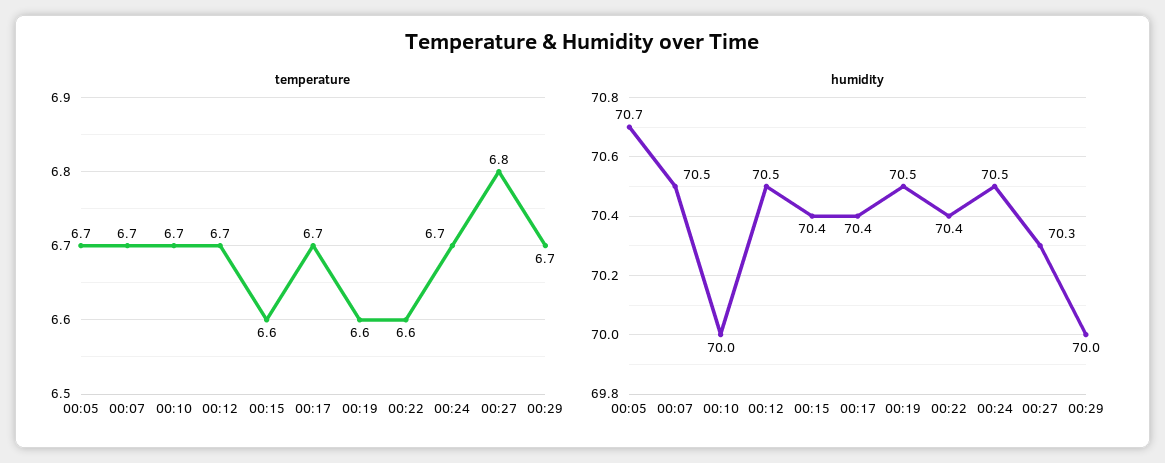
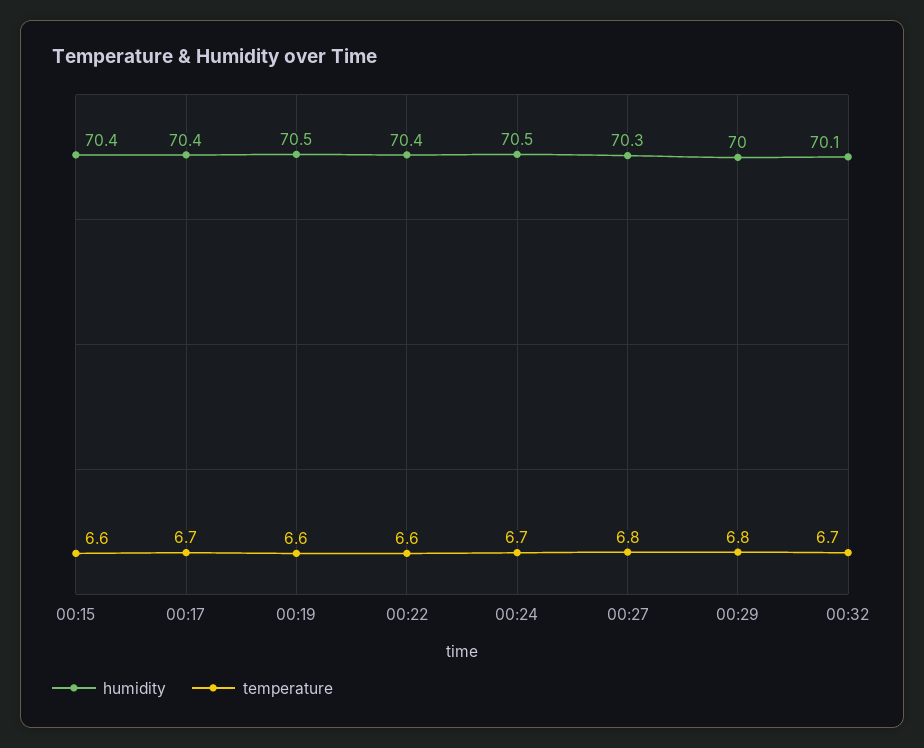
temperature, 00:05: 6.7 -> none
temperature, 00:07: 6.7 -> none
temperature, 00:10: 6.7 -> none
temperature, 00:12: 6.7 -> none
temperature, 00:29: 6.7 -> 6.8
humidity, 00:05: 70.7 -> none
humidity, 00:07: 70.5 -> none
humidity, 00:10: 70 -> none
humidity, 00:12: 70.5 -> none
humidity, 00:32: none -> 70.1
temperature, 00:32: none -> 6.7

